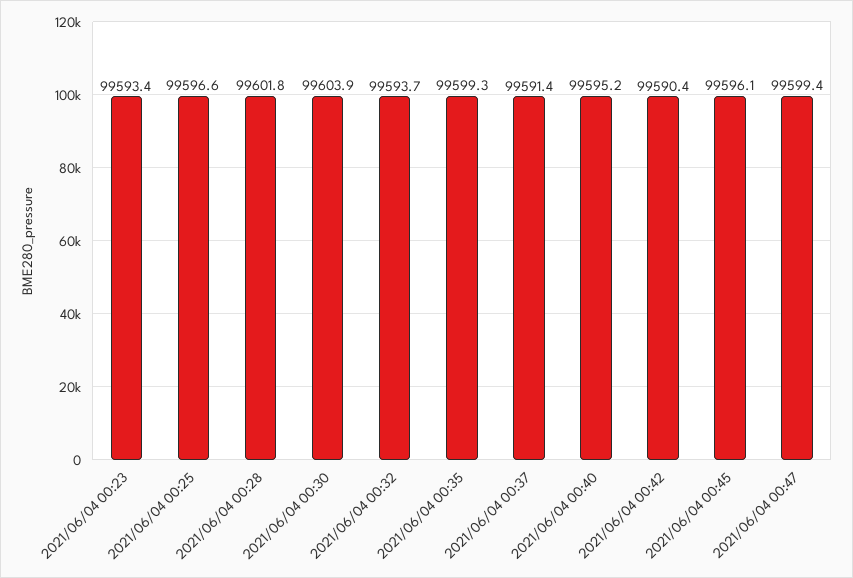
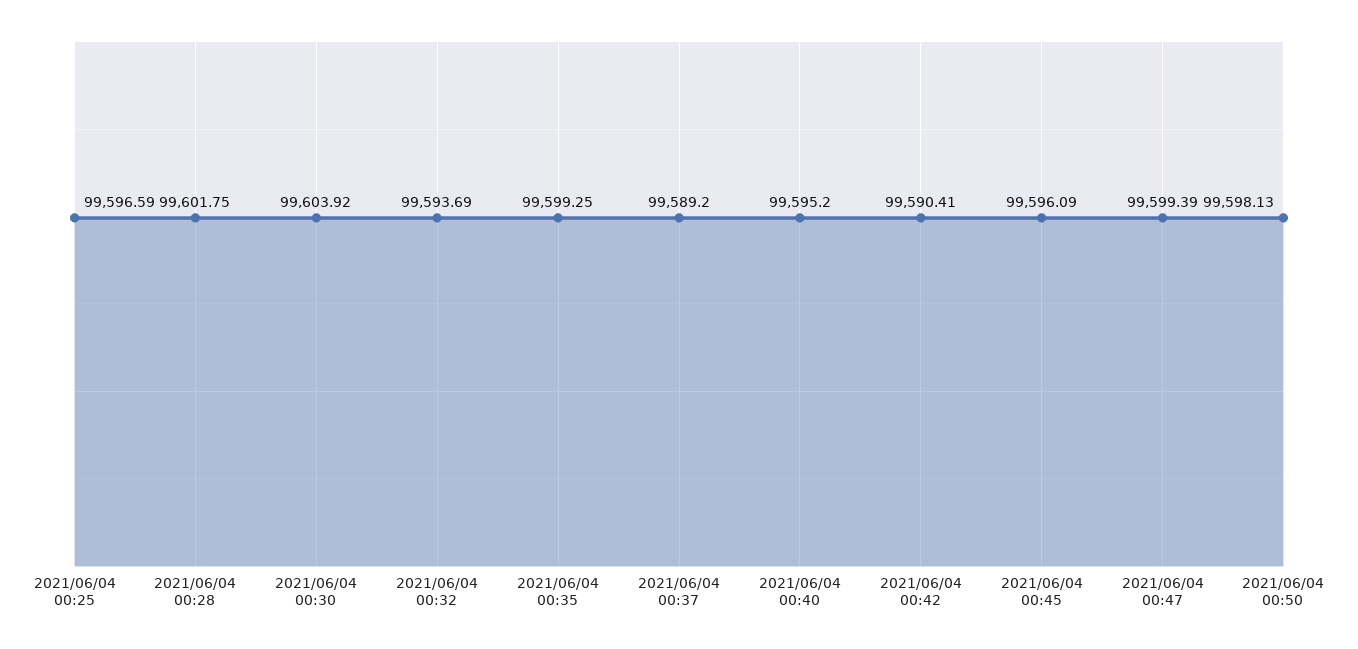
2021/06/04 00:23: 99593.4 -> none
2021/06/04 00:37: 99591.4 -> 99589.2
2021/06/04 00:50: none -> 99598.13

